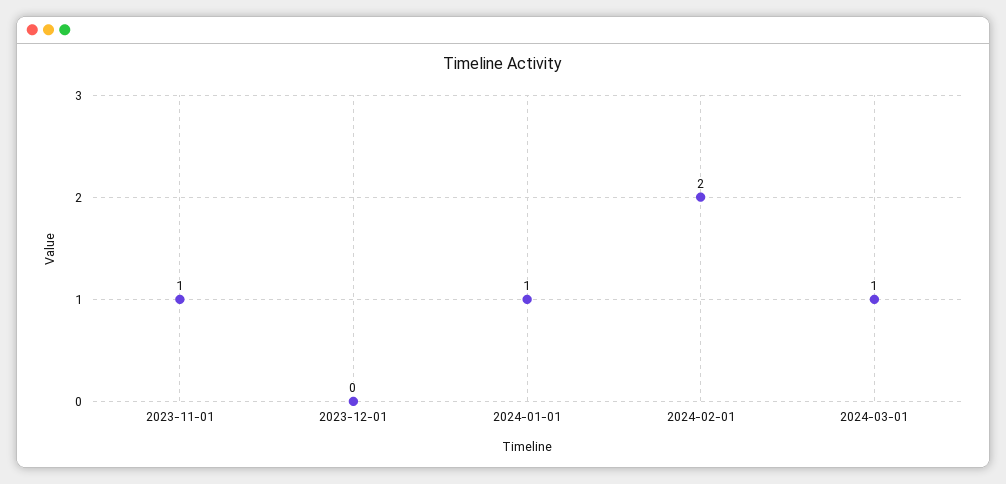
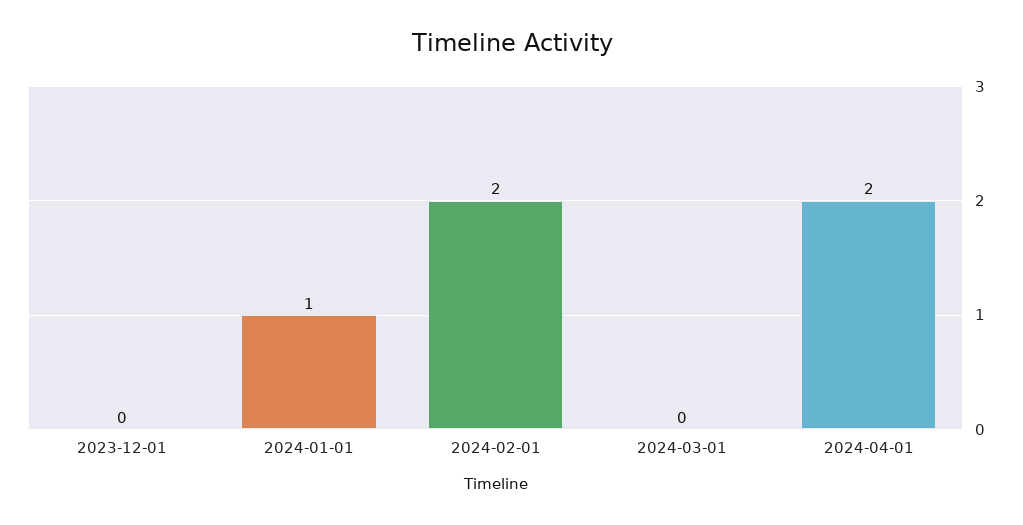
2023-11-01: 1 -> none
2024-03-01: 1 -> 0
2024-04-01: none -> 2

